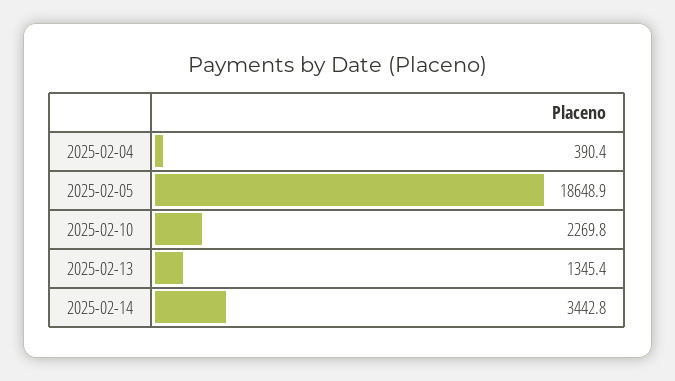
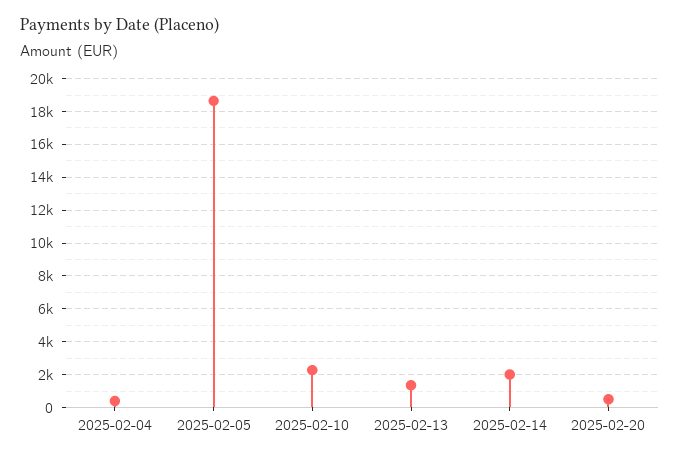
2025-02-14: 3442.8 -> 2000
2025-02-20: none -> 500

